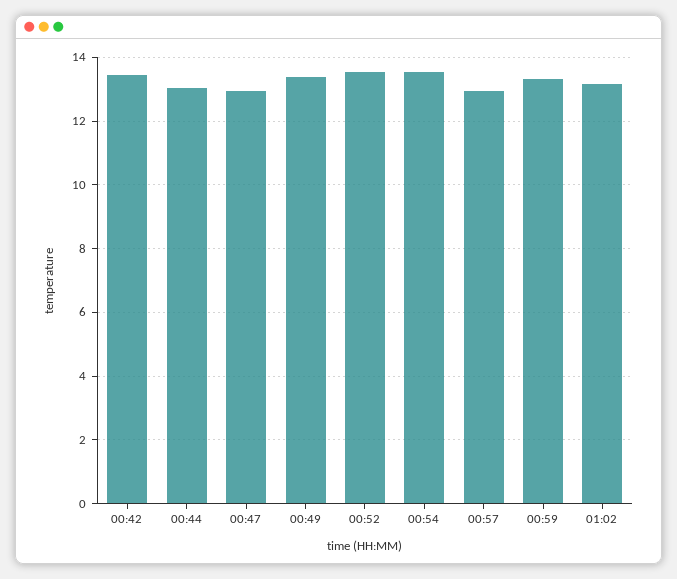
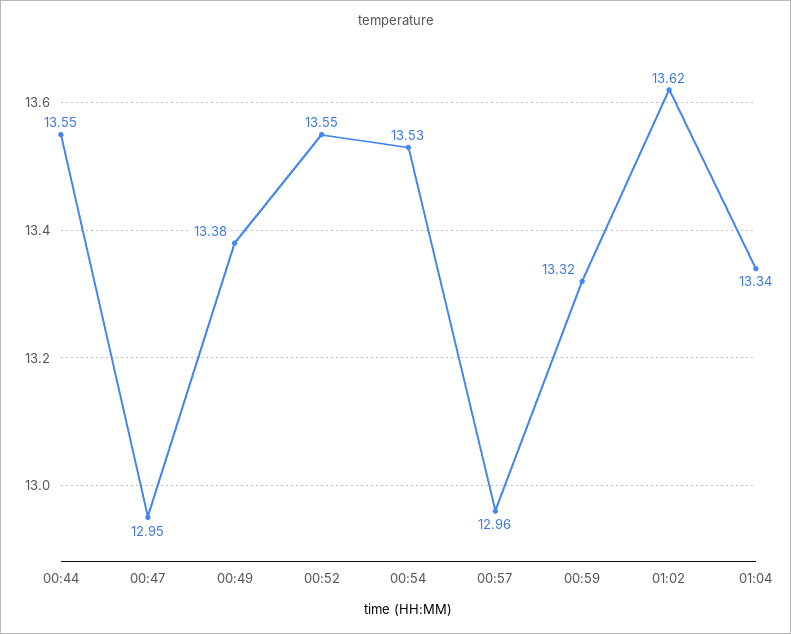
00:42: 13.4 -> none
00:44: 13 -> 13.55
01:02: 13.2 -> 13.62
01:04: none -> 13.34

